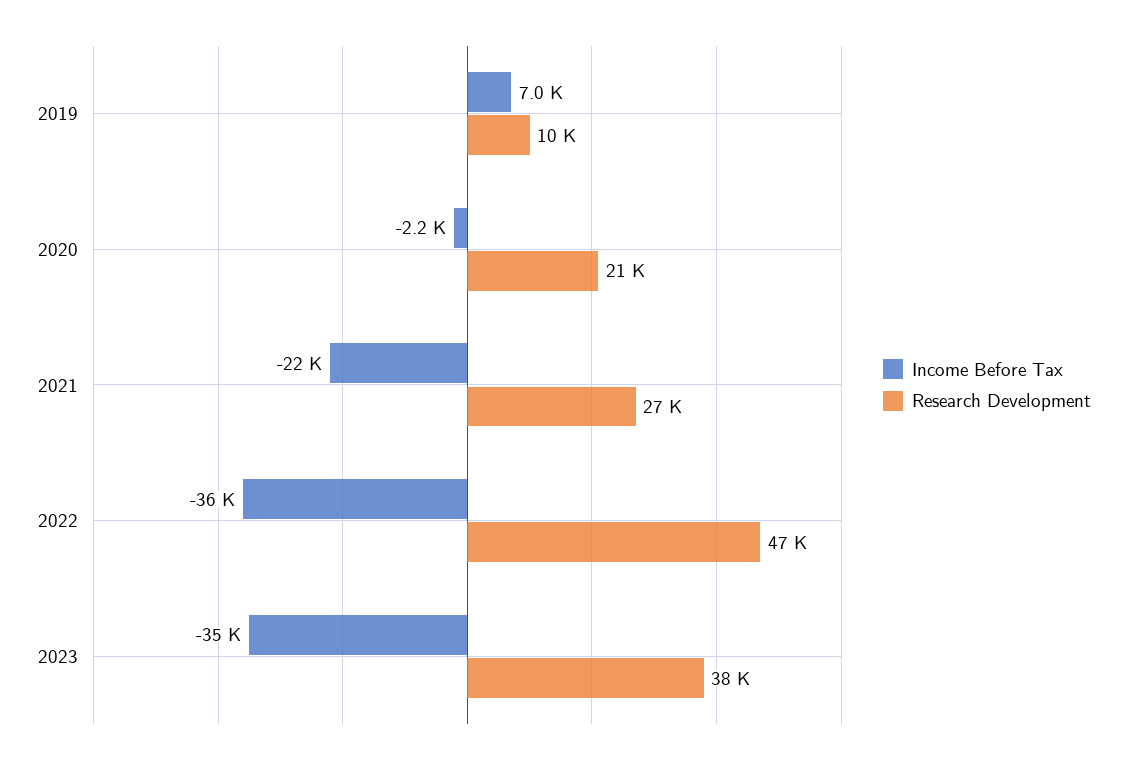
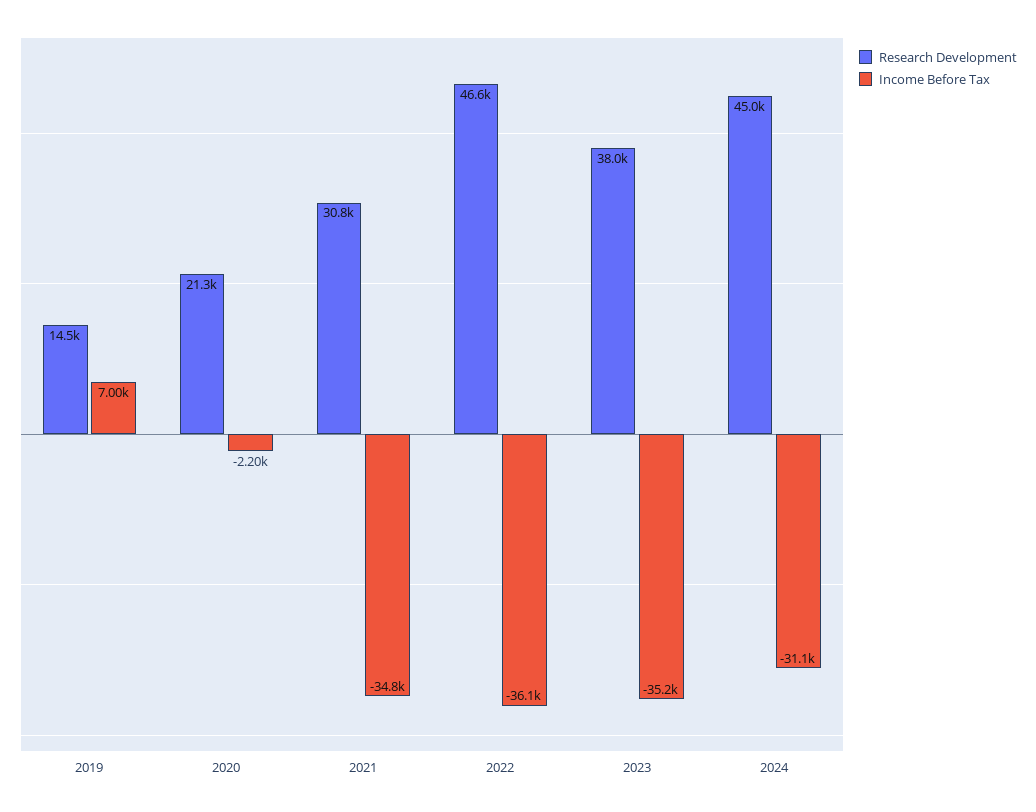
Research Development, 2019: 10000 -> 14500
Income Before Tax, 2021: -22000 -> -34800
Research Development, 2021: 27000 -> 30800
Research Development, 2024: none -> 45000
Income Before Tax, 2024: none -> -31100

